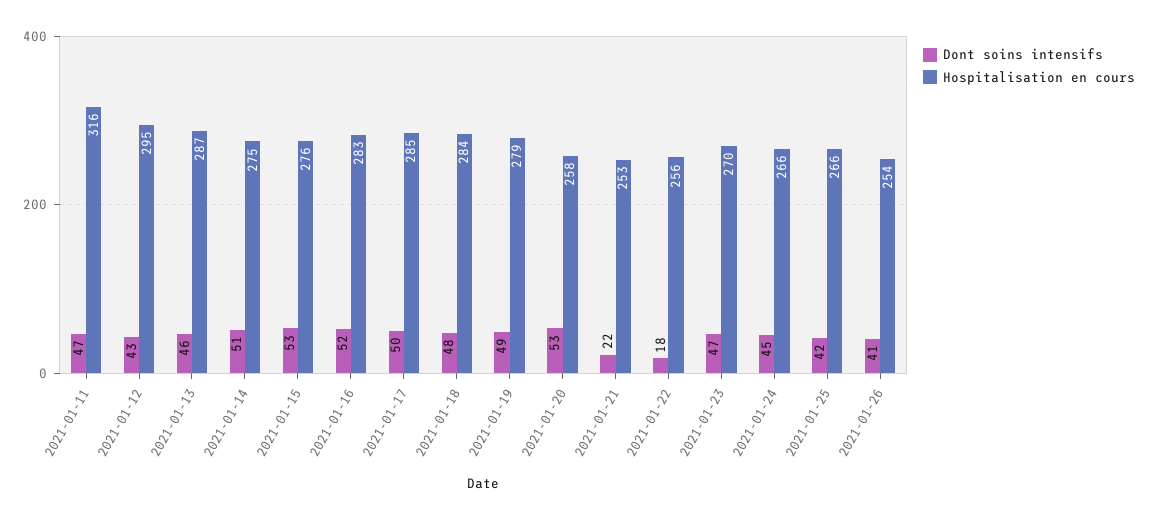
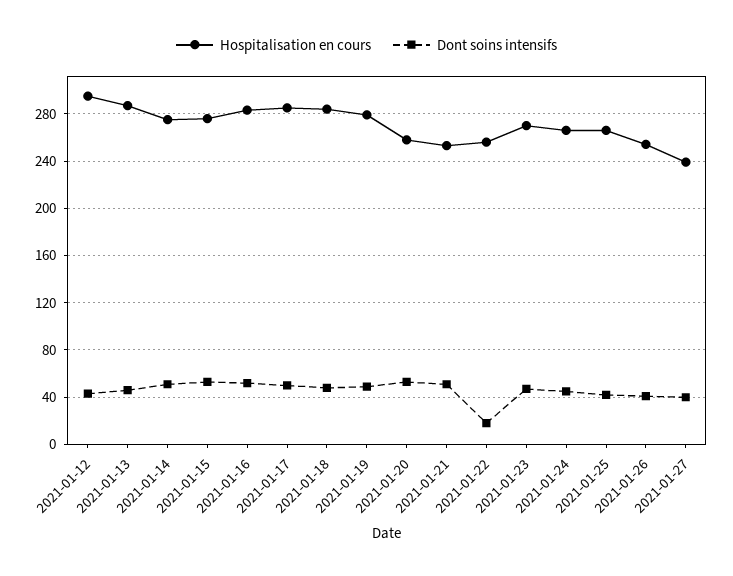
Dont soins intensifs, 2021-01-11: 47 -> none
Hospitalisation en cours, 2021-01-11: 316 -> none
Dont soins intensifs, 2021-01-21: 22 -> 50
Hospitalisation en cours, 2021-01-27: none -> 240
Dont soins intensifs, 2021-01-27: none -> 40

